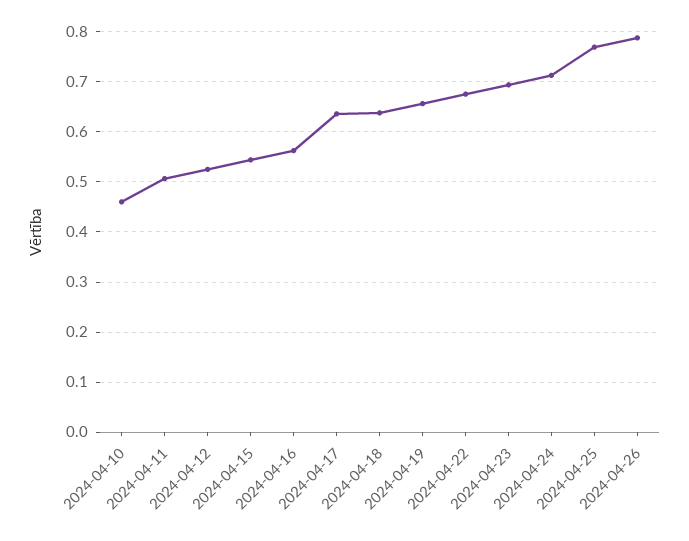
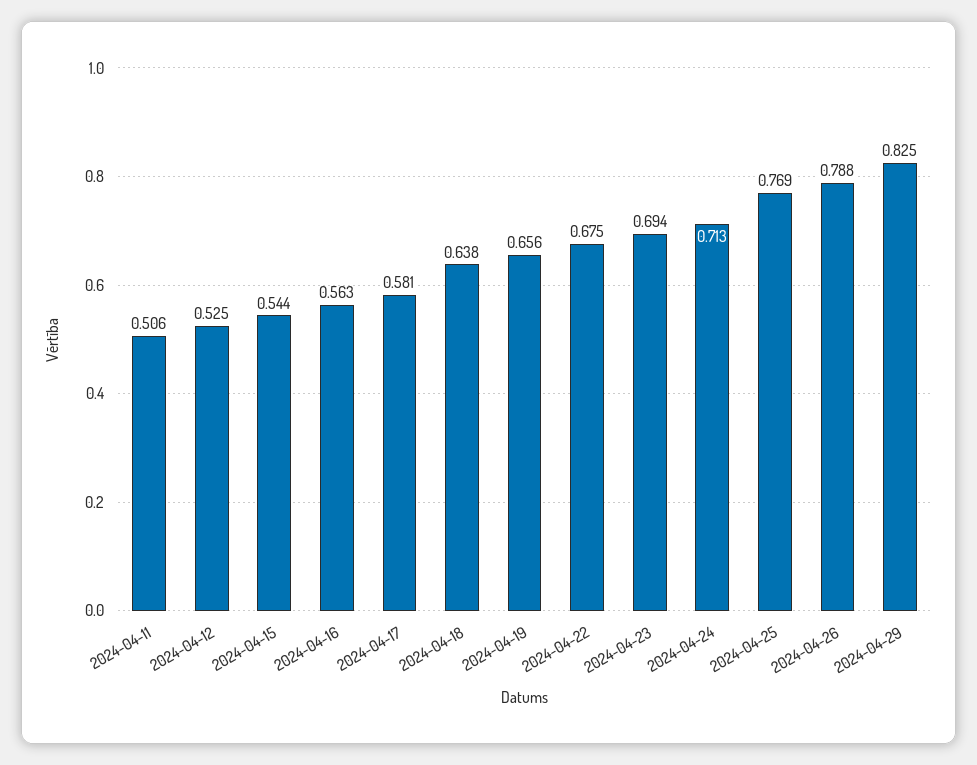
2024-04-10: 0.46 -> none
2024-04-17: 0.64 -> 0.581
2024-04-29: none -> 0.825

